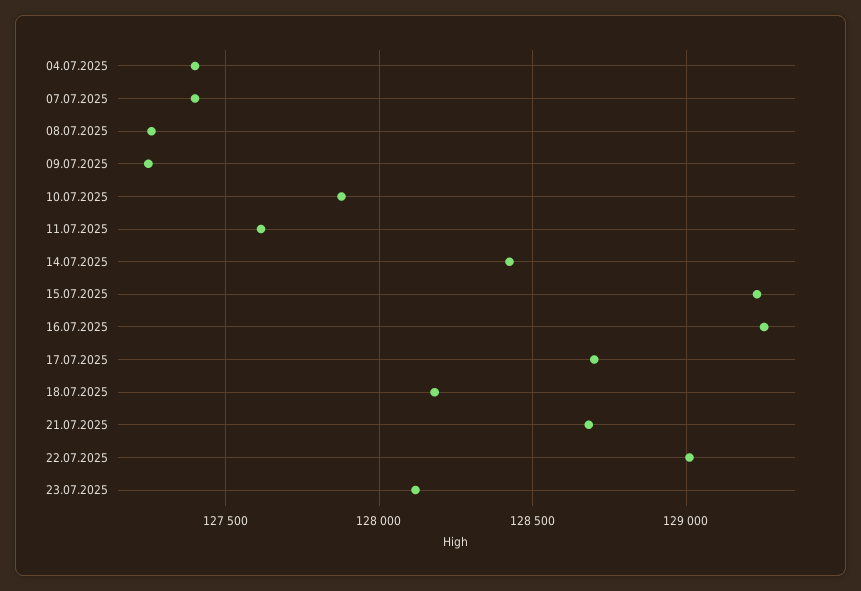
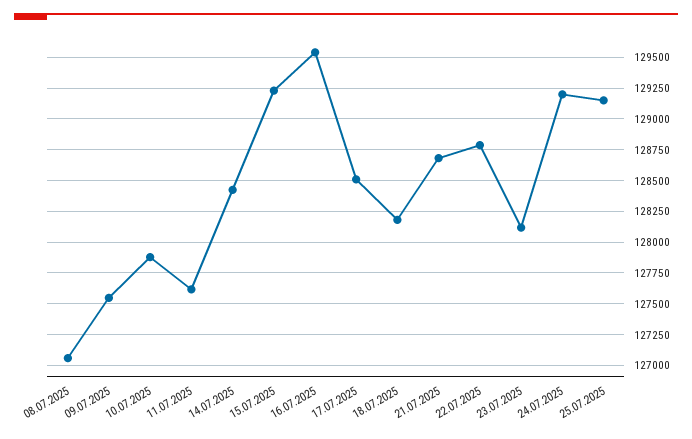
04.07.2025: 127400 -> none
07.07.2025: 127400 -> none
08.07.2025: 127250 -> 127050
09.07.2025: 127250 -> 127550
16.07.2025: 129250 -> 129550
17.07.2025: 128700 -> 128500
22.07.2025: 129000 -> 128800
24.07.2025: none -> 129200
25.07.2025: none -> 129150

